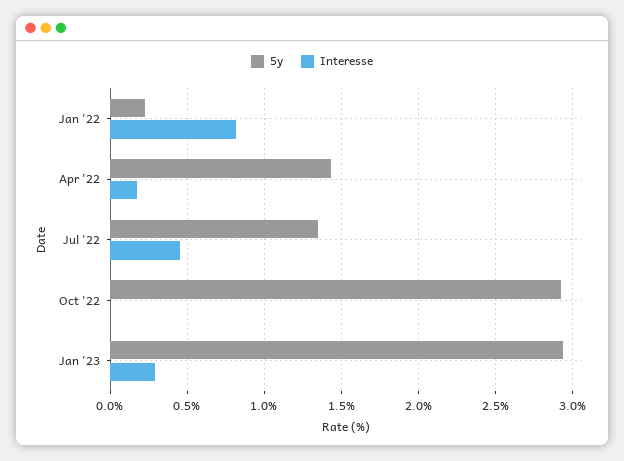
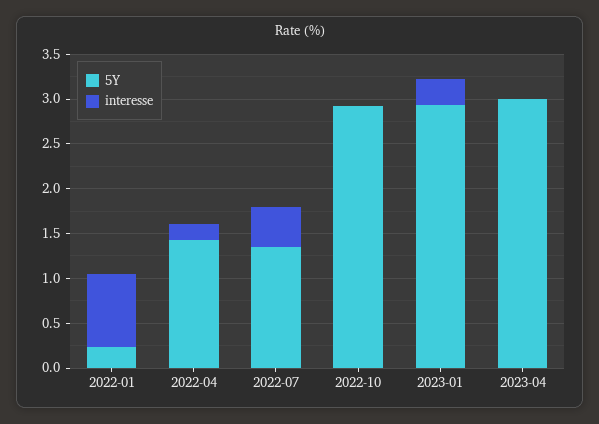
5y, 2023-04: none -> 3
Interesse, 2023-04: none -> 0

